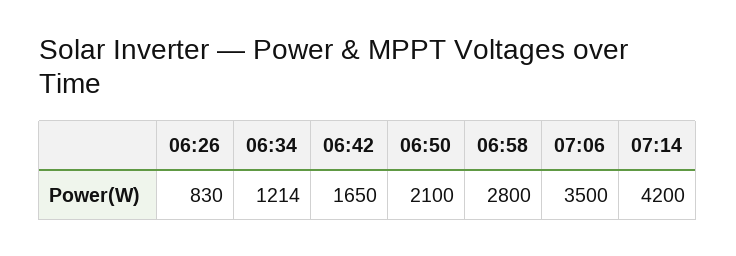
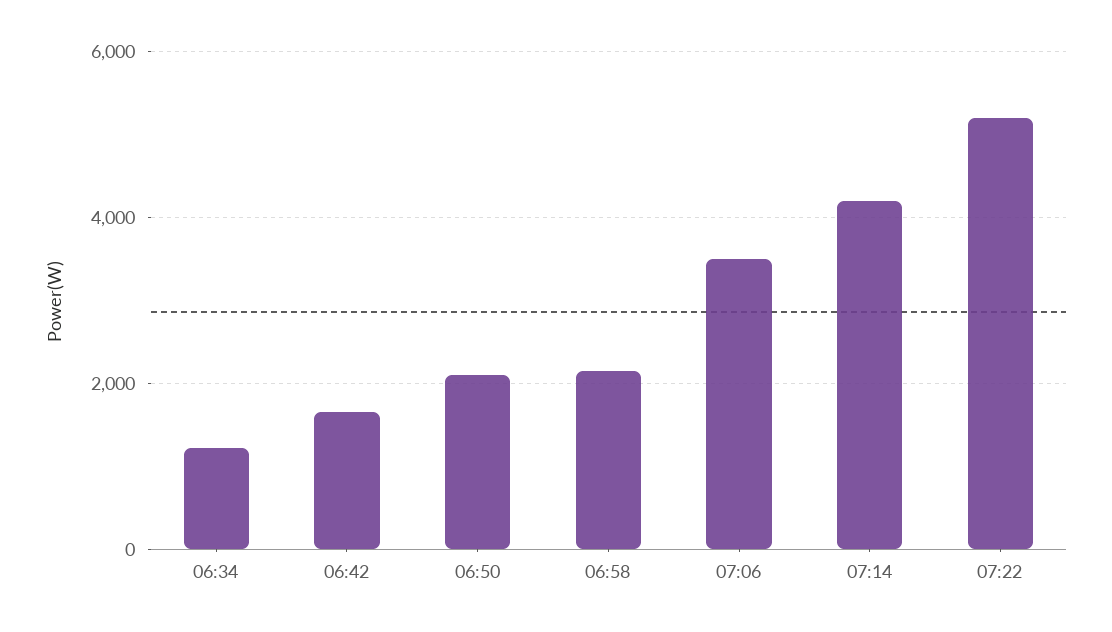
06:26: 830 -> none
06:58: 2800 -> 2200
07:22: none -> 5200

